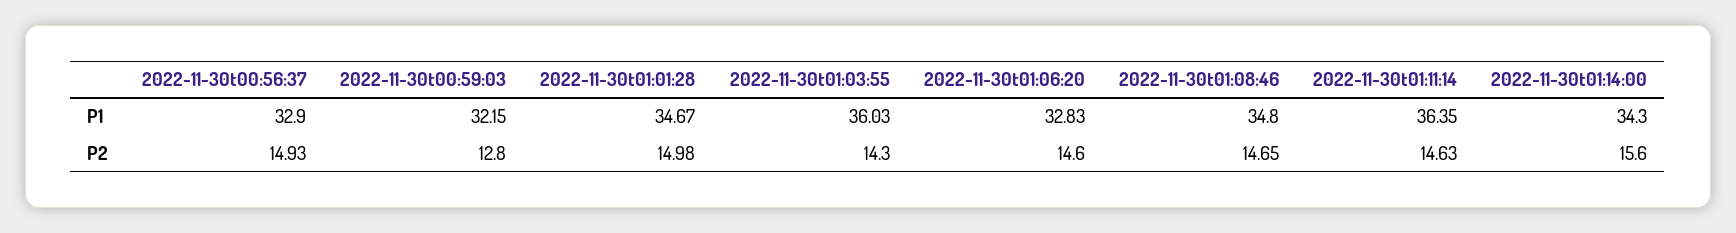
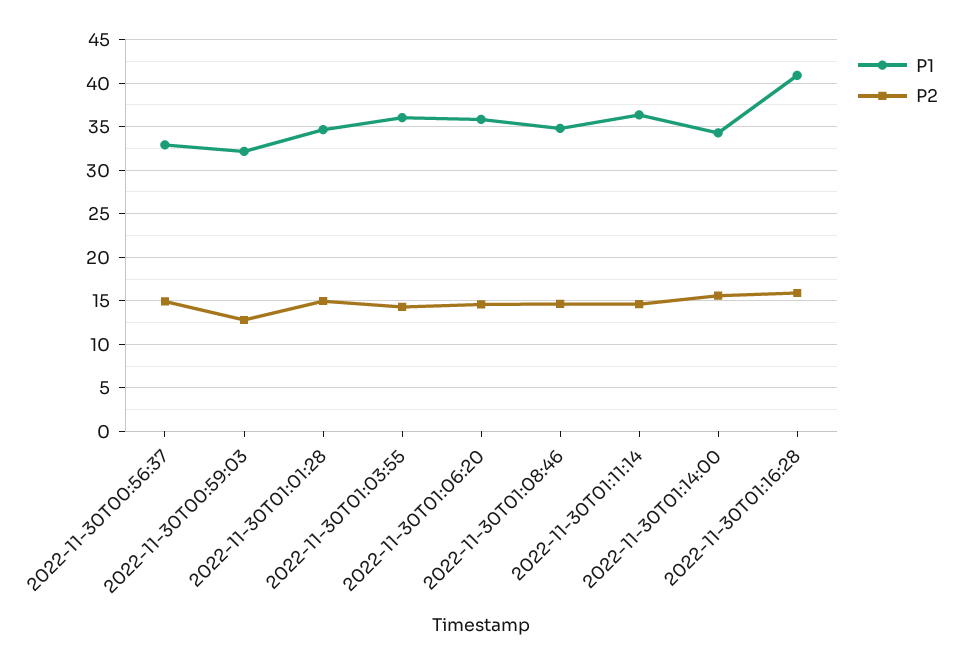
P1, 2022-11-30t01:06:20: 32.83 -> 36
P1, 2022-11-30T01:16:28: none -> 41
P2, 2022-11-30T01:16:28: none -> 16

